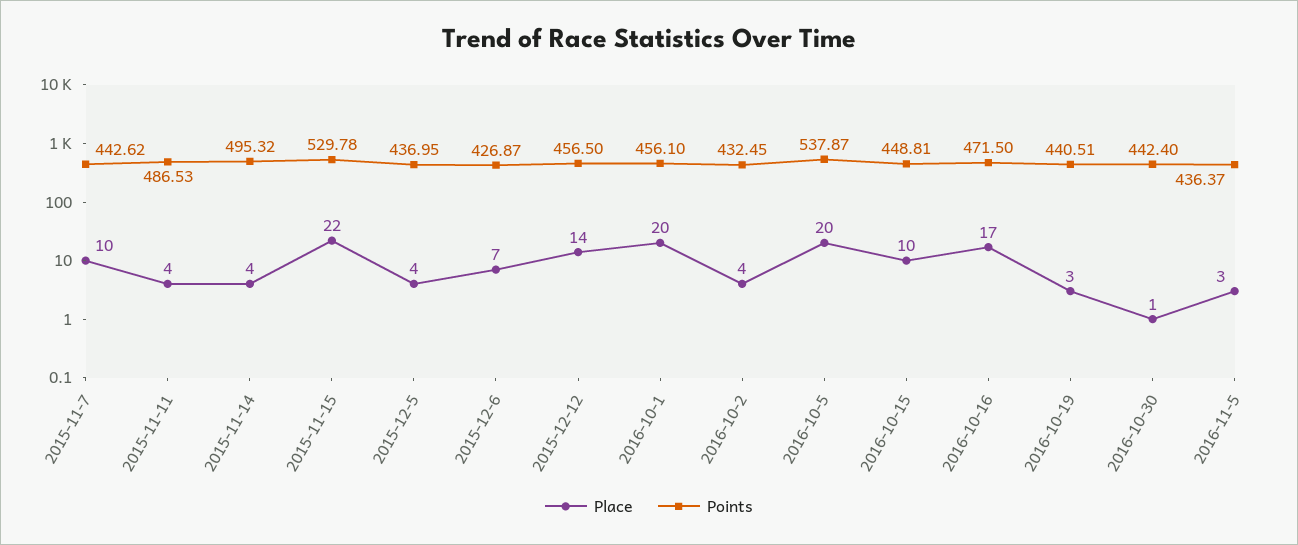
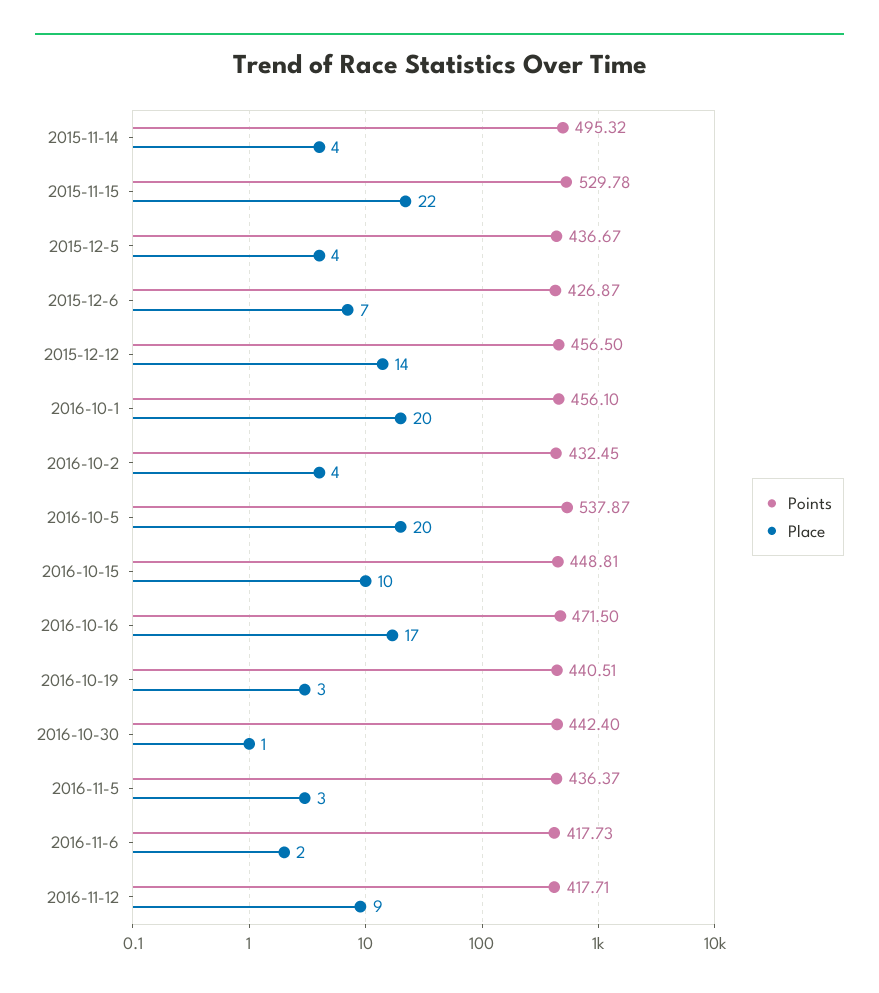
Place, 2015-11-7: 10 -> none
Points, 2015-11-7: 442.62 -> none
Place, 2015-11-11: 4 -> none
Points, 2015-11-11: 486.53 -> none
Points, 2015-12-5: 436.95 -> 436.67
Points, 2016-11-6: none -> 417.73
Place, 2016-11-6: none -> 2
Points, 2016-11-12: none -> 417.71
Place, 2016-11-12: none -> 9

